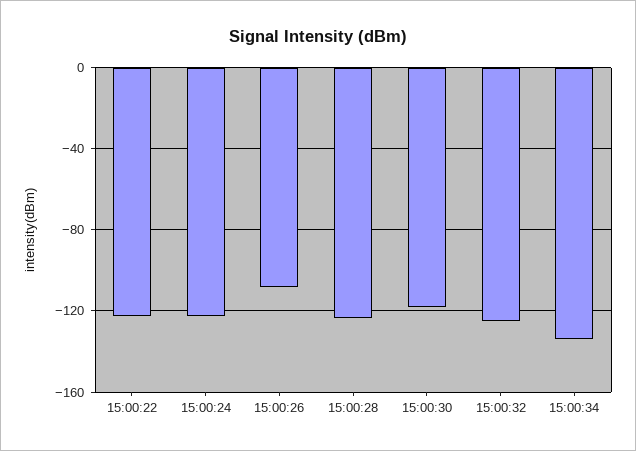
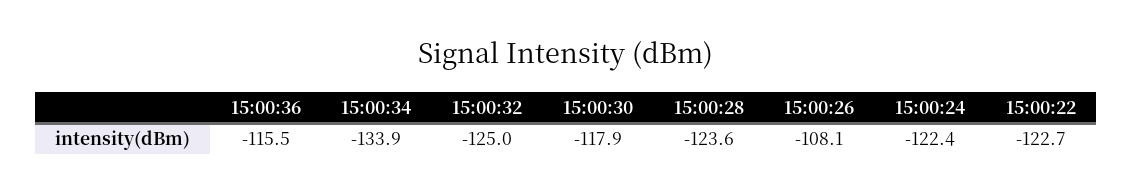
15:00:36: none -> -115.5

